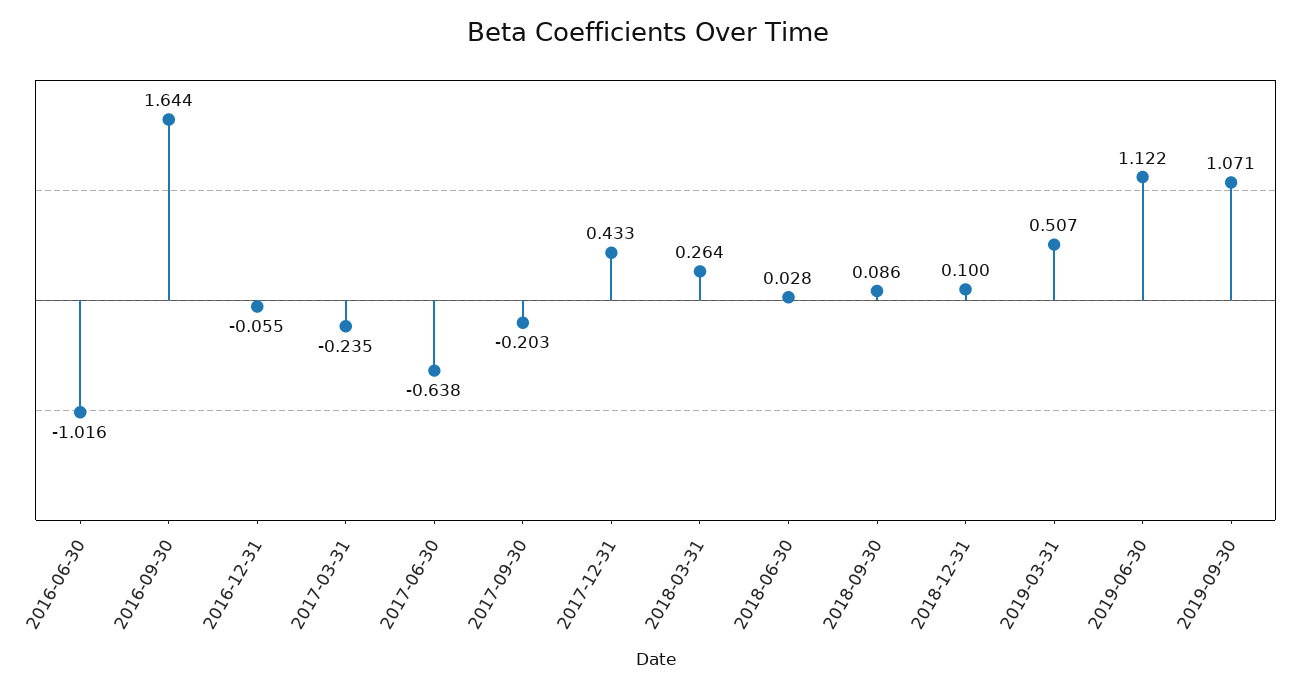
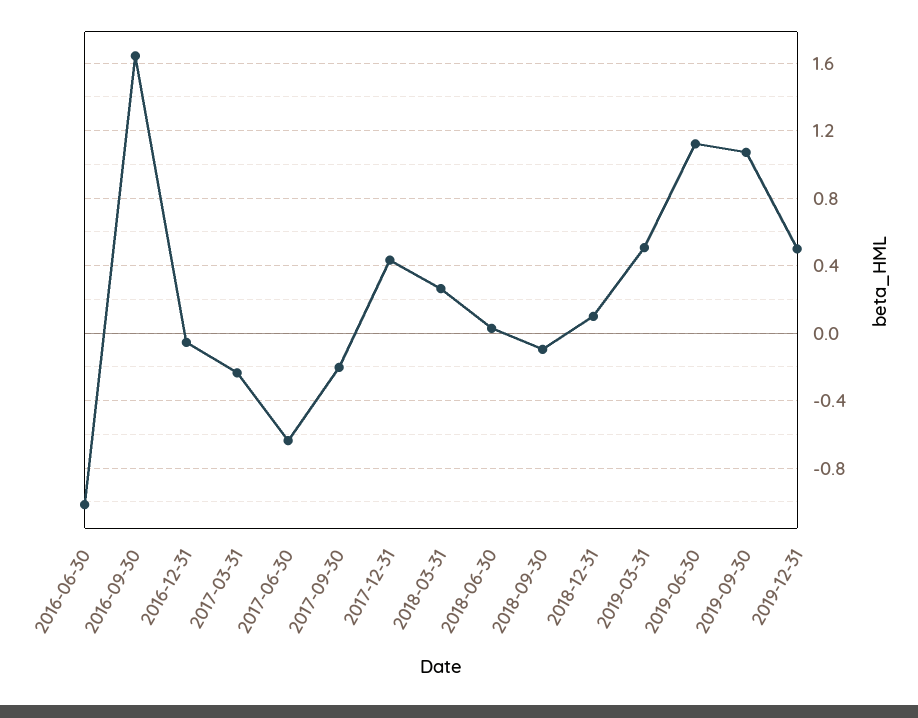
2018-09-30: 0.086 -> -0.1
2019-12-31: none -> 0.5

